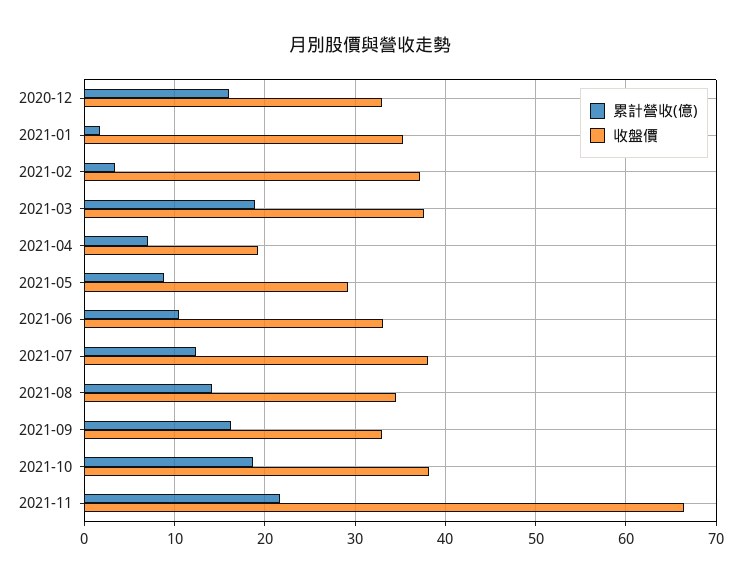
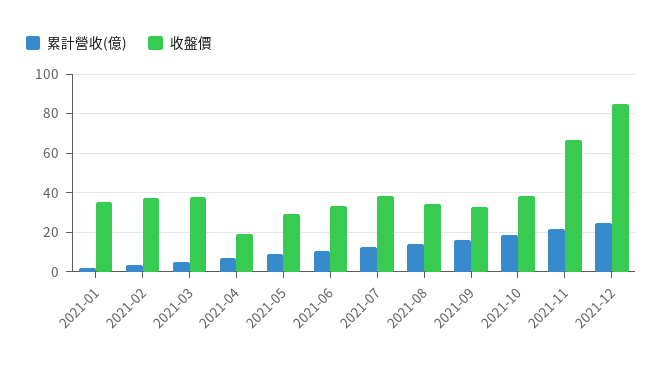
累計營收(億), 2020-12: 16 -> none
收盤價, 2020-12: 33 -> none
累計營收(億), 2021-03: 19 -> 5
累計營收(億), 2021-12: none -> 25
收盤價, 2021-12: none -> 85

